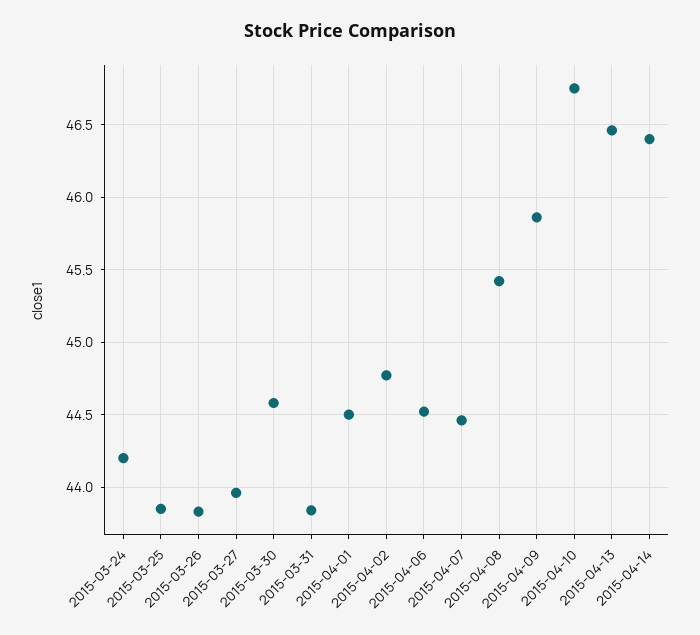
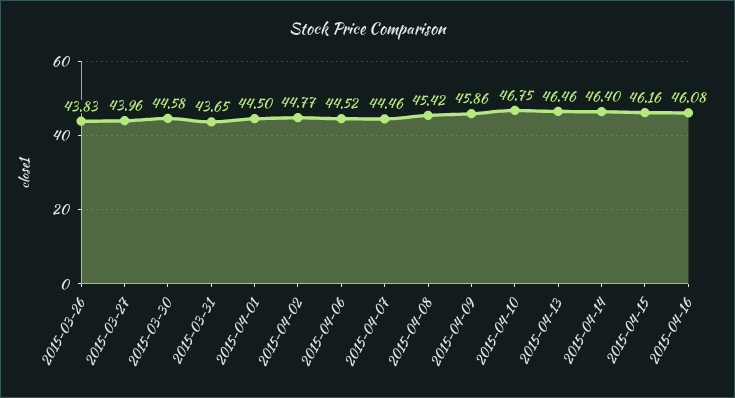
2015-03-24: 44.2 -> none
2015-03-25: 43.85 -> none
2015-03-31: 43.85 -> 43.65
2015-04-15: none -> 46.16
2015-04-16: none -> 46.08

